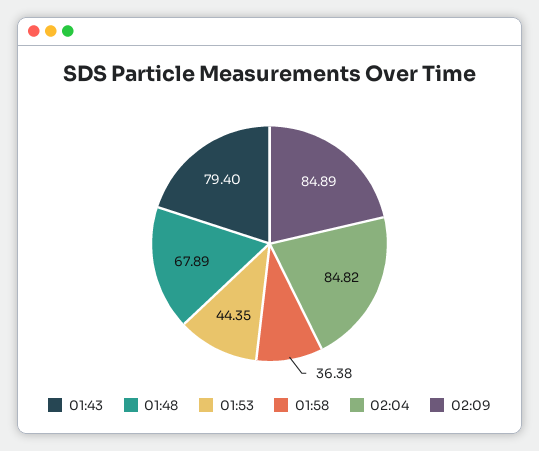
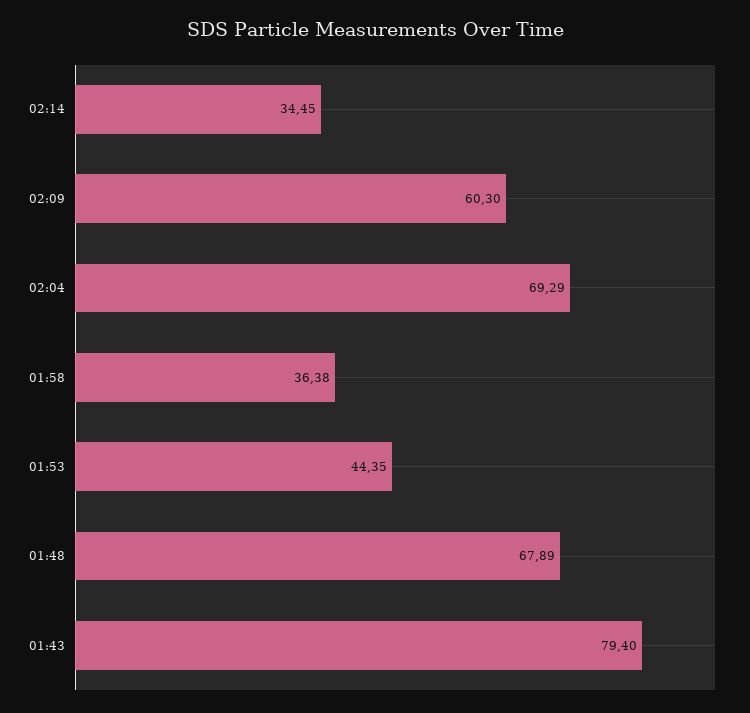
02:04: 84.82 -> 69.29
02:09: 84.89 -> 60.3
02:14: none -> 34.45

